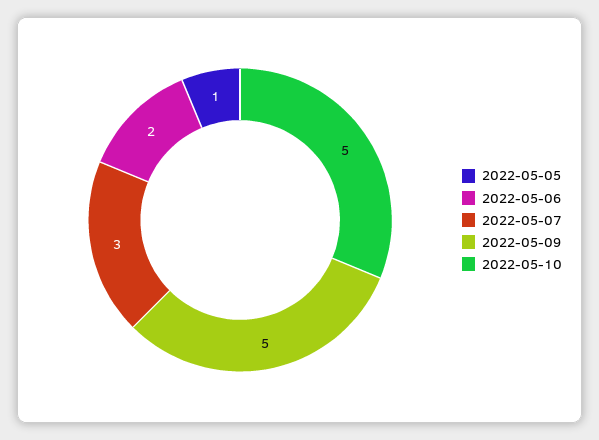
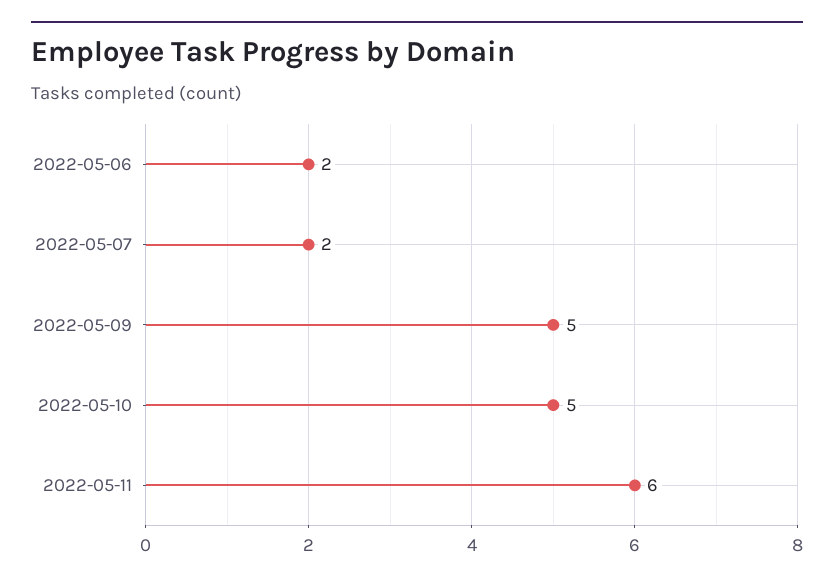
2022-05-05: 1 -> none
2022-05-07: 3 -> 2
2022-05-11: none -> 6

